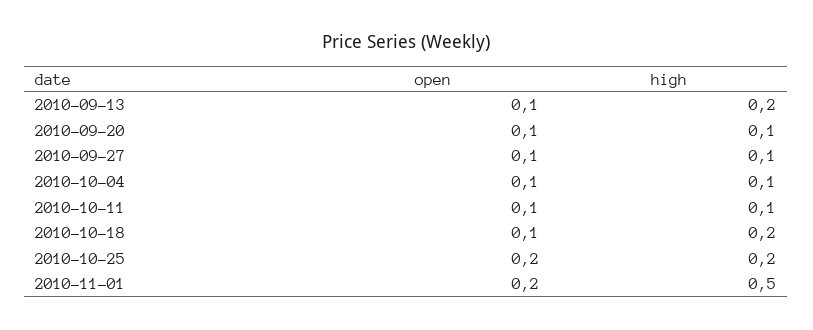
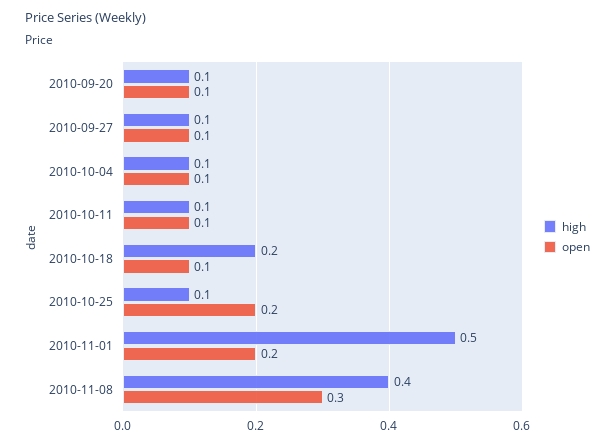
open, 2010-09-13: 0.1 -> none
high, 2010-09-13: 0.2 -> none
high, 2010-10-25: 0.2 -> 0.1
high, 2010-11-08: none -> 0.4
open, 2010-11-08: none -> 0.3

